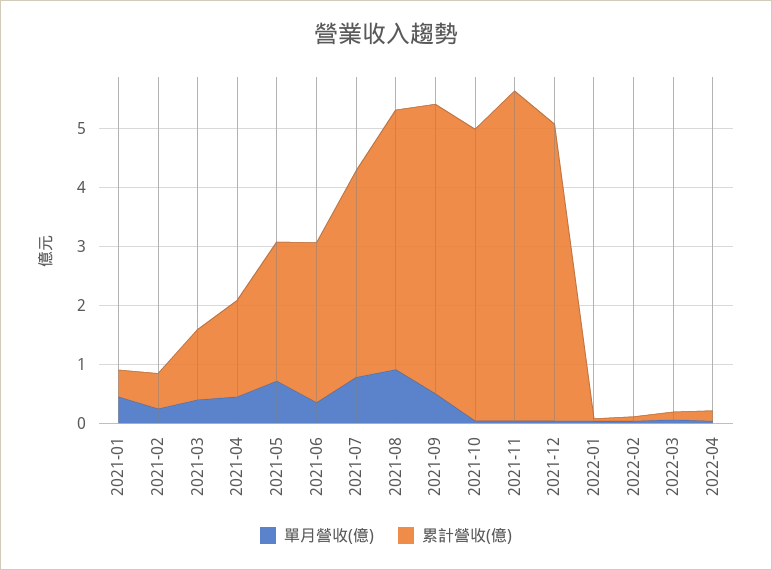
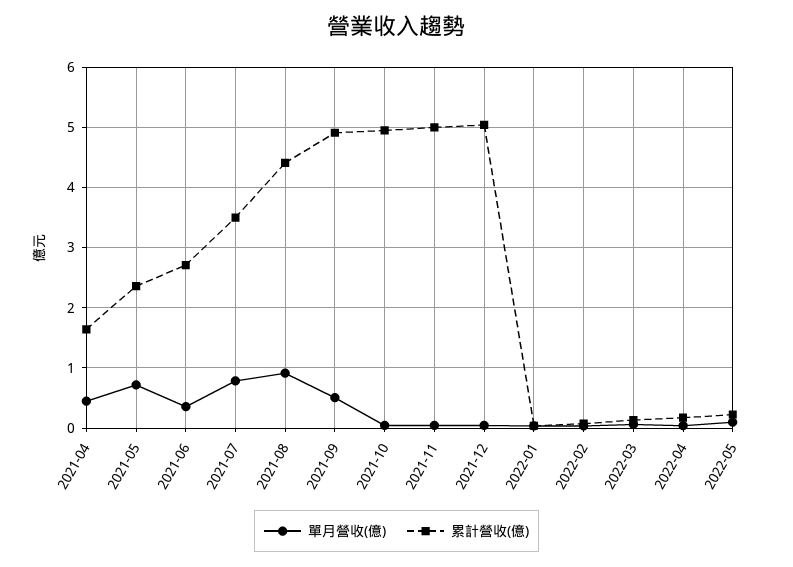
單月營收(億), 2021-01: 0.4 -> none
累計營收(億), 2021-01: 0.4 -> none
單月營收(億), 2021-02: 0.2 -> none
累計營收(億), 2021-02: 0.6 -> none
單月營收(億), 2021-03: 0.4 -> none
累計營收(億), 2021-03: 1.2 -> none
累計營收(億), 2021-11: 5.6 -> 5
單月營收(億), 2022-05: none -> 0.1
累計營收(億), 2022-05: none -> 0.2

